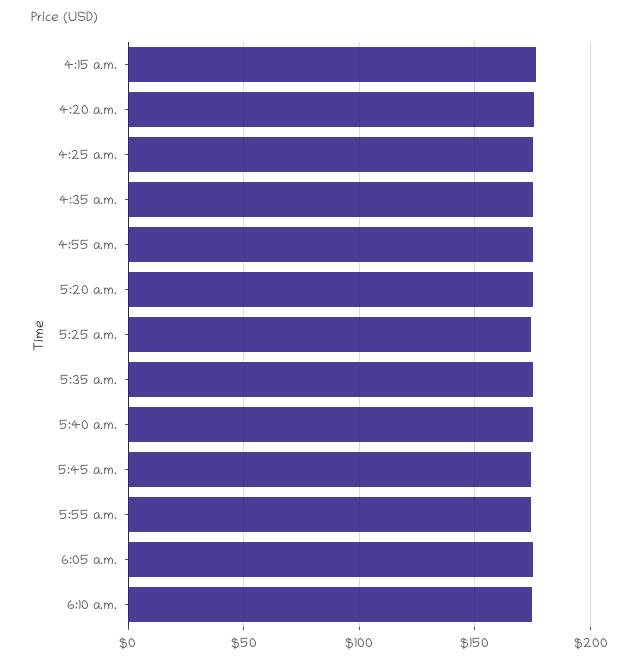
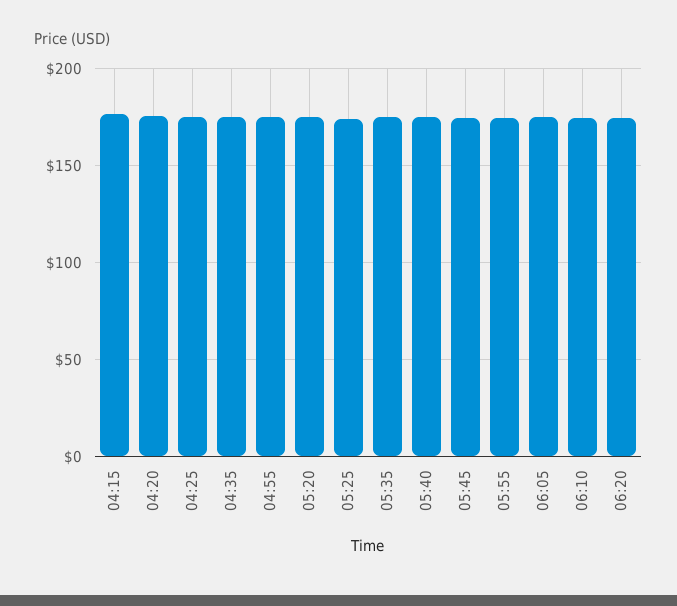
06:20: none -> 175

